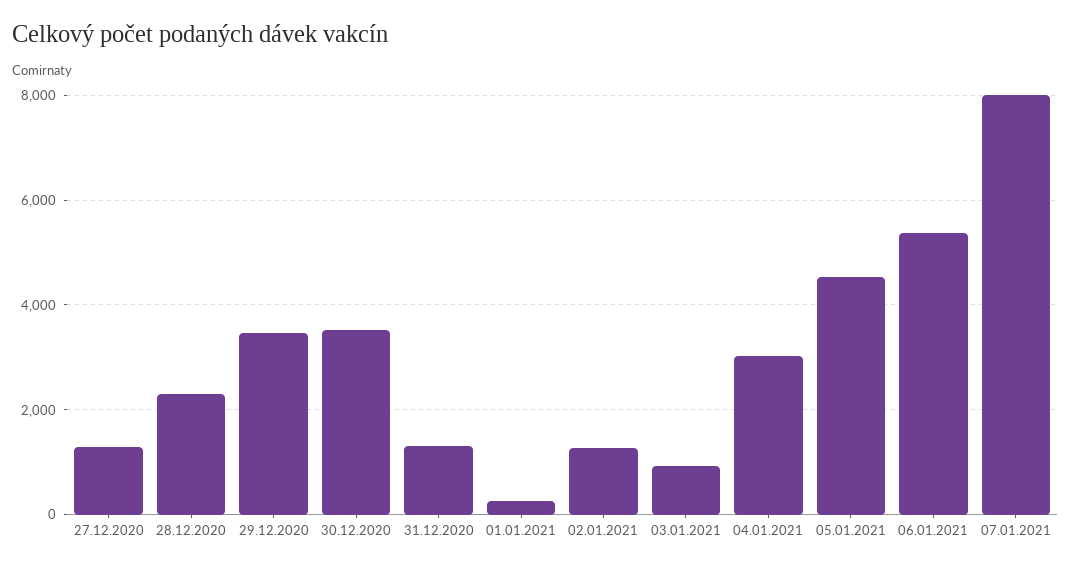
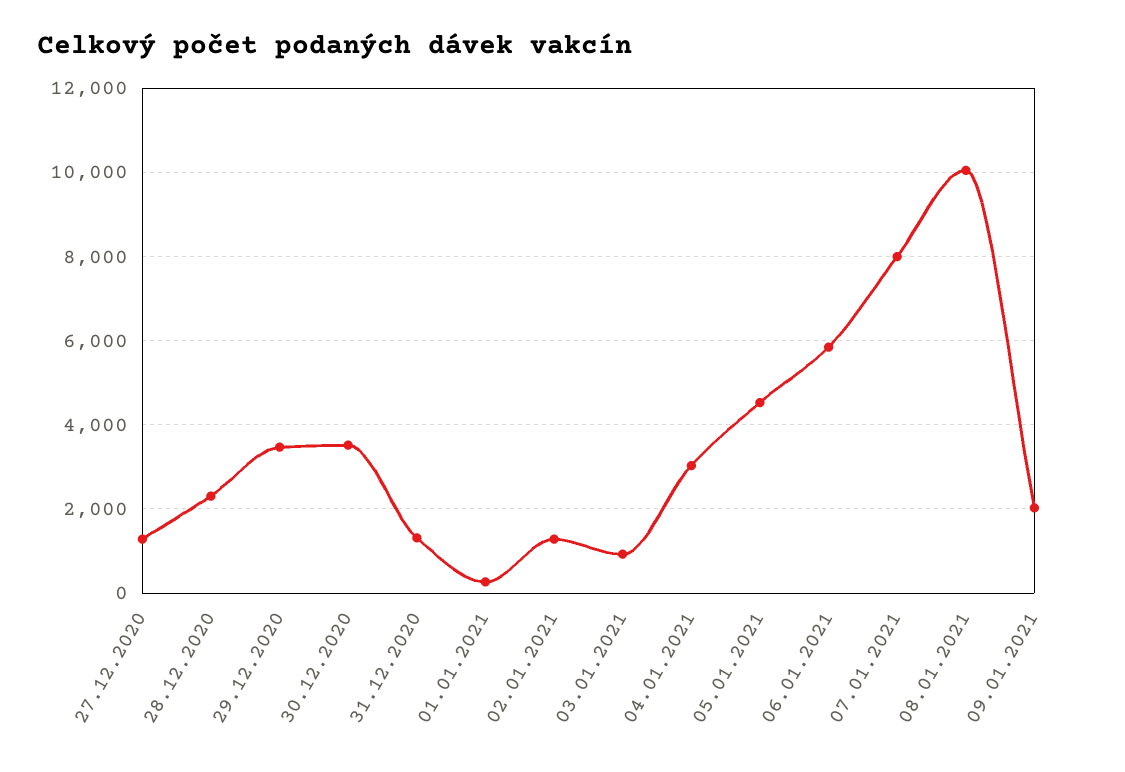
06.01.2021: 5400 -> 5800
08.01.2021: none -> 10000
09.01.2021: none -> 2000

